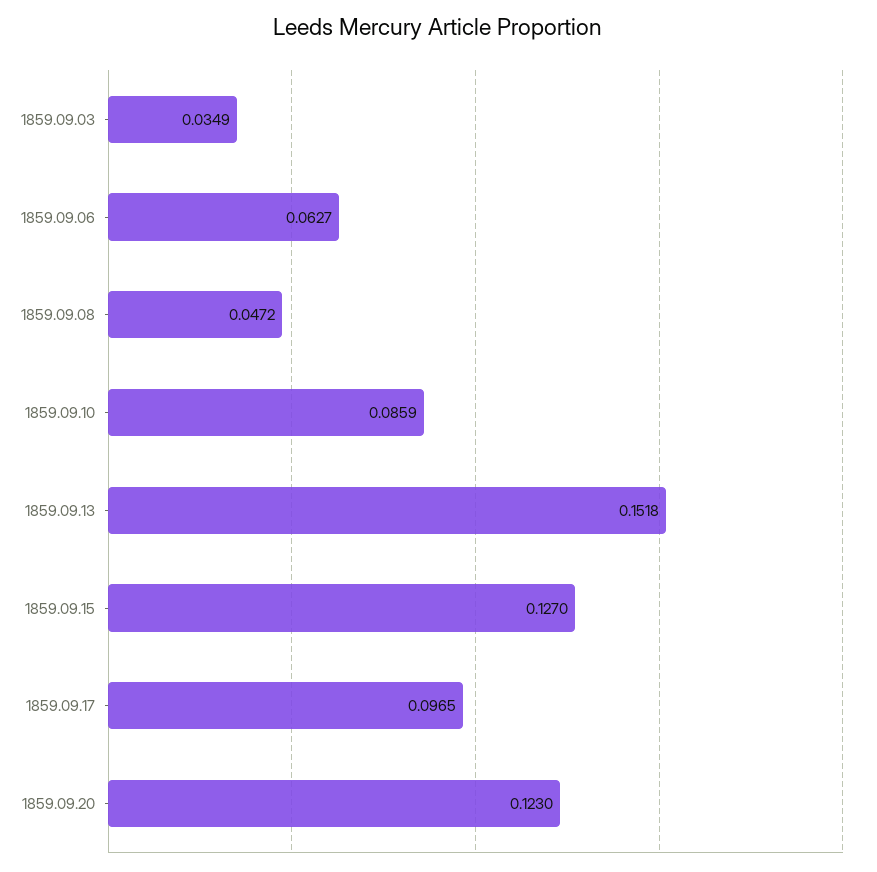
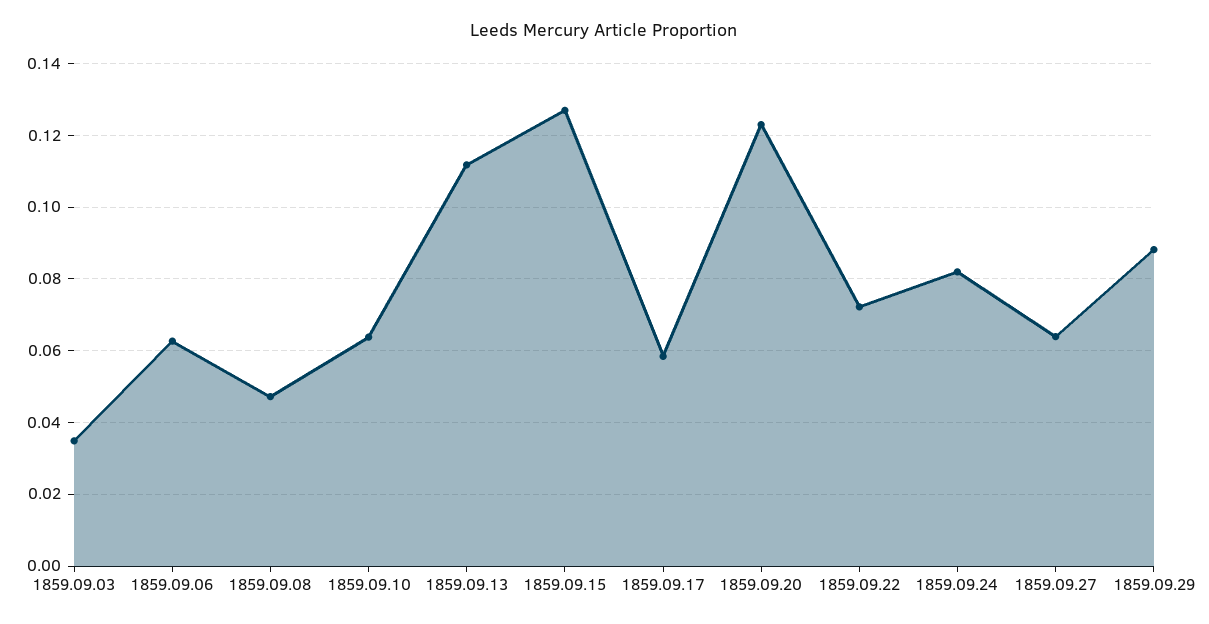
1859.09.10: 0.0859 -> 0.064
1859.09.13: 0.1518 -> 0.112
1859.09.17: 0.0965 -> 0.058
1859.09.22: none -> 0.072
1859.09.24: none -> 0.082
1859.09.27: none -> 0.064
1859.09.29: none -> 0.088

